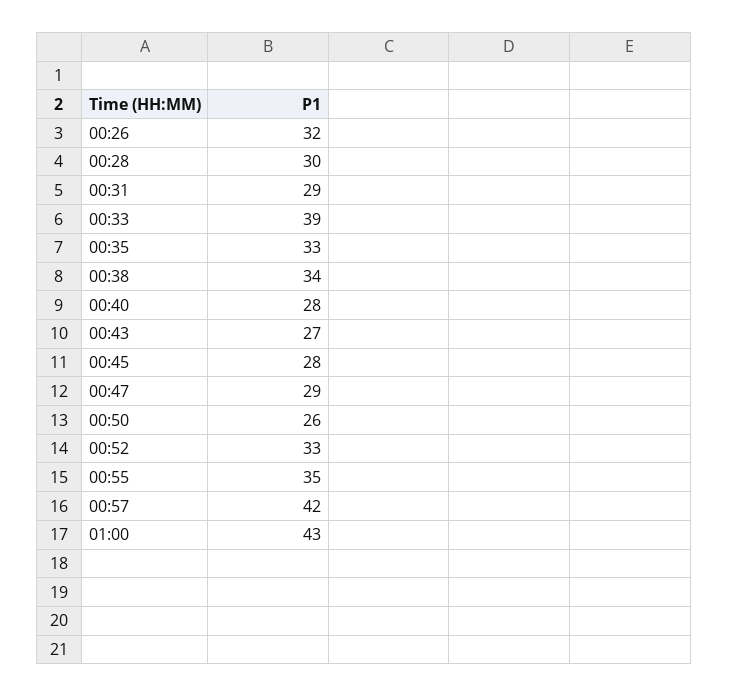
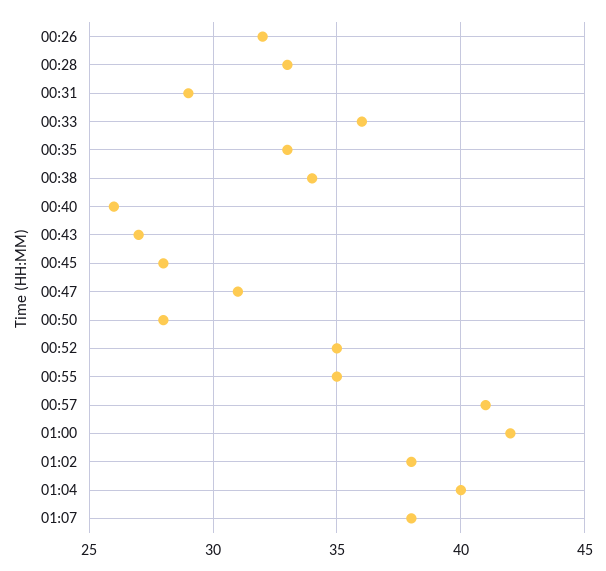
00:28: 30 -> 33
00:33: 39 -> 36
00:40: 28 -> 26
00:47: 29 -> 31
00:50: 26 -> 28
00:52: 33 -> 35
00:57: 42 -> 41
01:00: 43 -> 42
01:02: none -> 38
01:04: none -> 40
01:07: none -> 38

